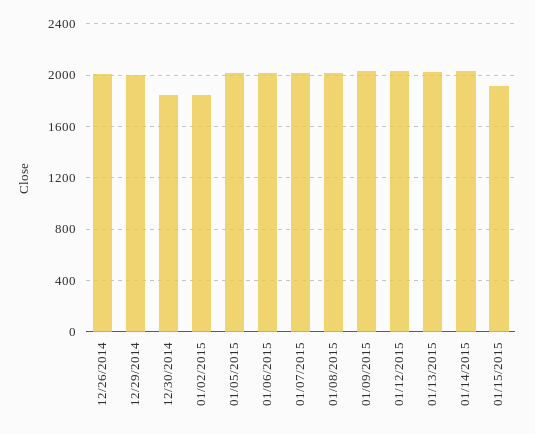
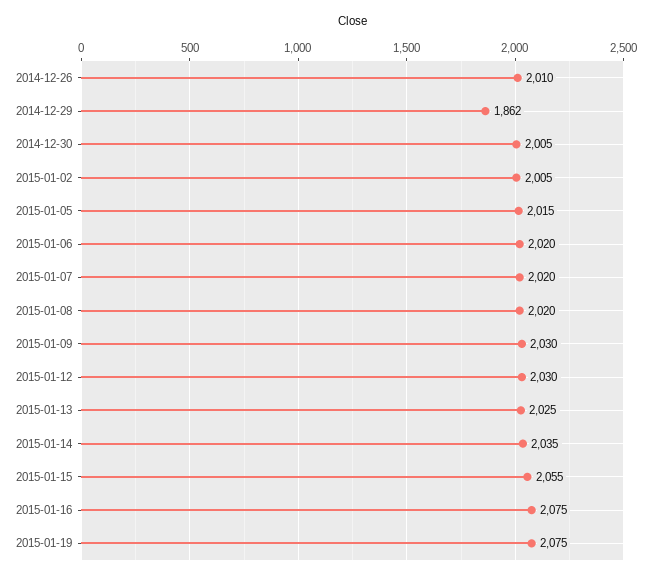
12/29/2014: 2000 -> 1862
12/30/2014: 1850 -> 2005
01/02/2015: 1850 -> 2005
01/15/2015: 1900 -> 2055
2015-01-16: none -> 2075
2015-01-19: none -> 2075

